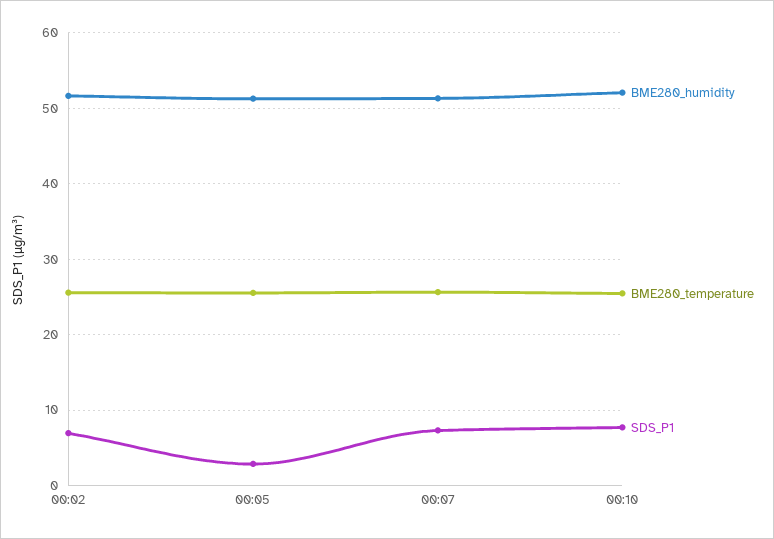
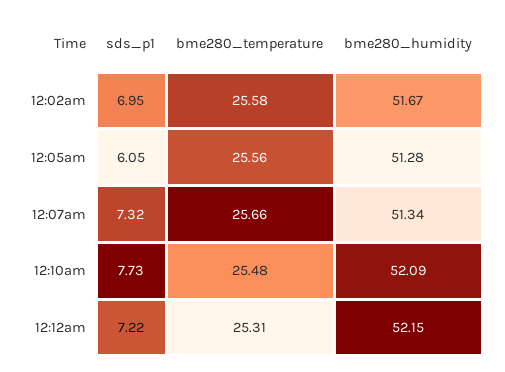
SDS_P1, 00:05: 3 -> 6.05
SDS_P1, 12:12am: none -> 7.22
BME280_temperature, 12:12am: none -> 25.31
BME280_humidity, 12:12am: none -> 52.15

